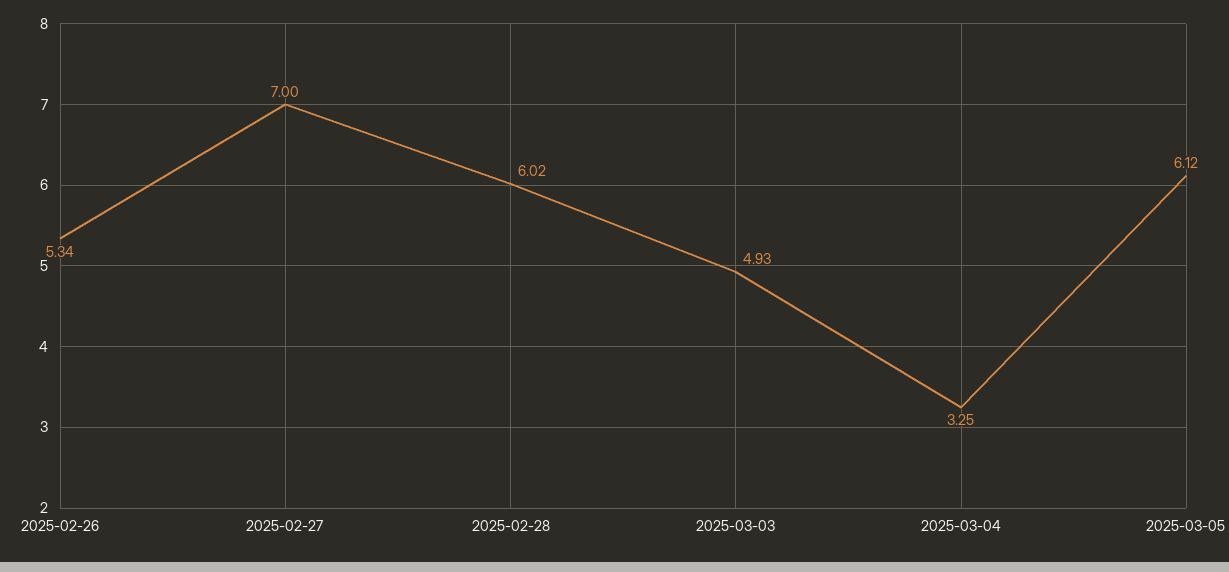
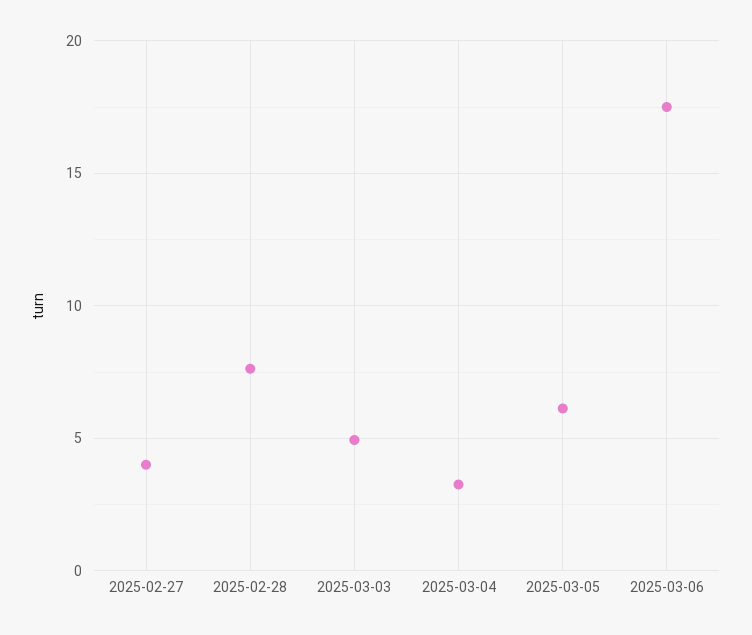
2025-02-26: 5.34 -> none
2025-02-27: 7 -> 4
2025-02-28: 6.02 -> 7.5
2025-03-06: none -> 17.5

